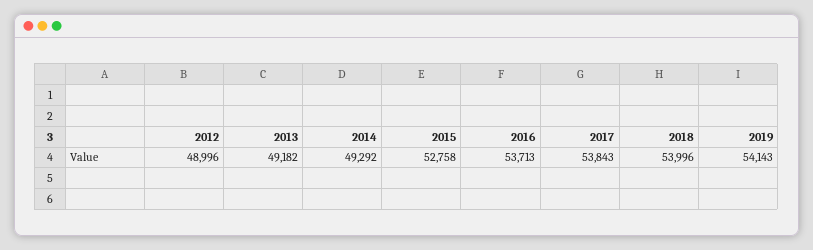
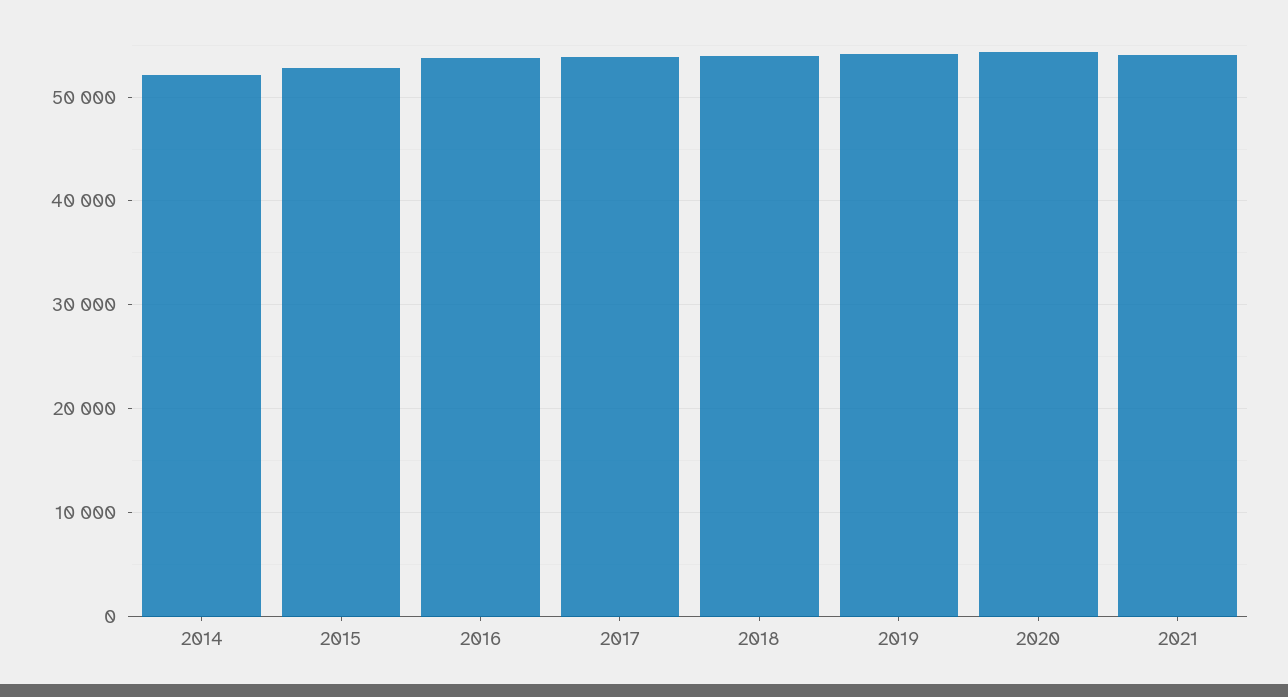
2012: 48996 -> none
2013: 49182 -> none
2014: 49292 -> 52000
2020: none -> 54000
2021: none -> 54000

